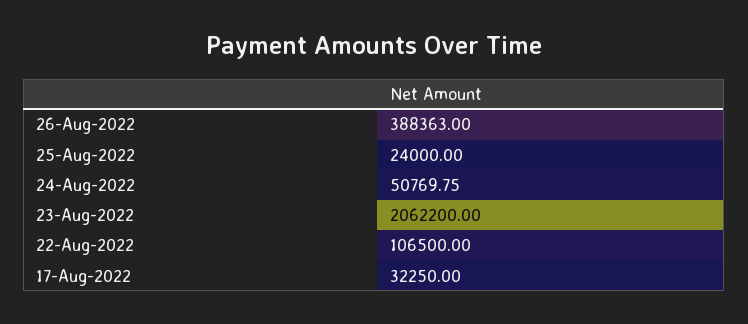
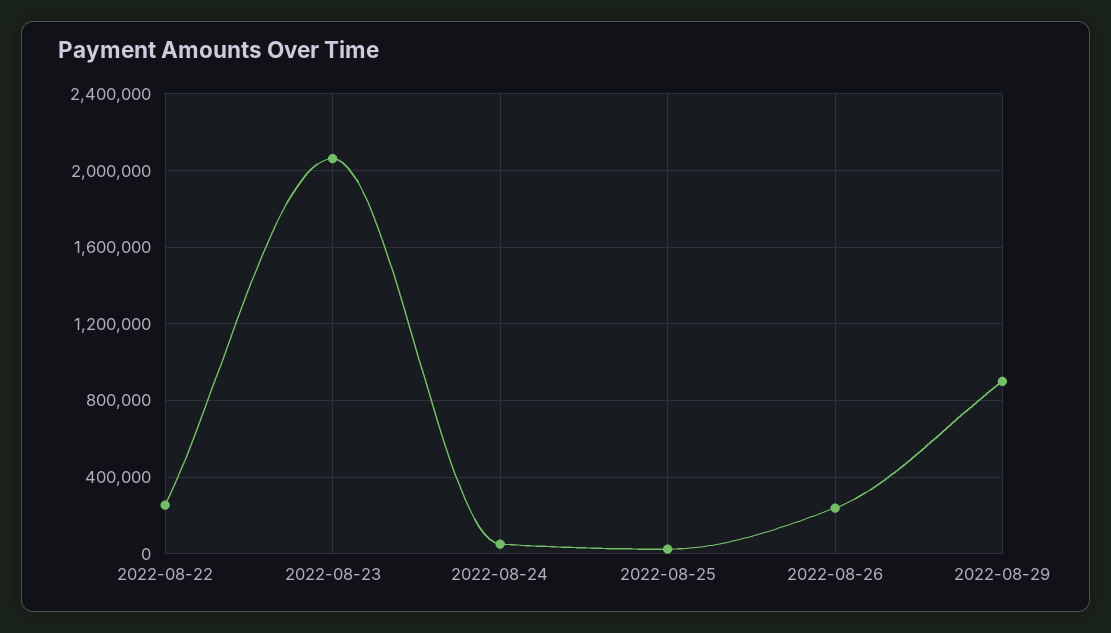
26-Aug-2022: 388363 -> 250000
22-Aug-2022: 106500 -> 250000
17-Aug-2022: 32250 -> none
2022-08-29: none -> 900000

